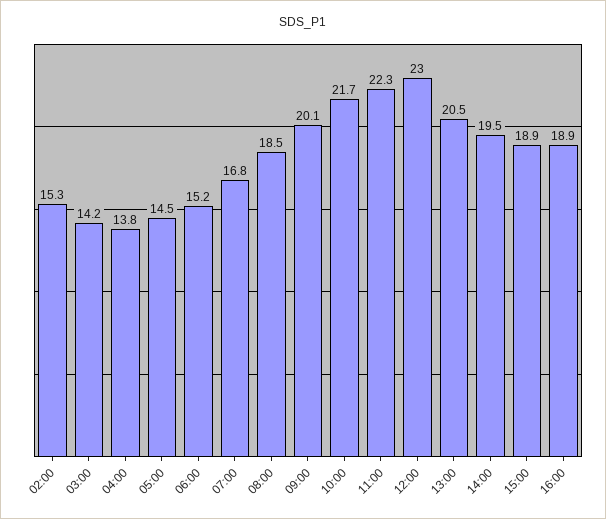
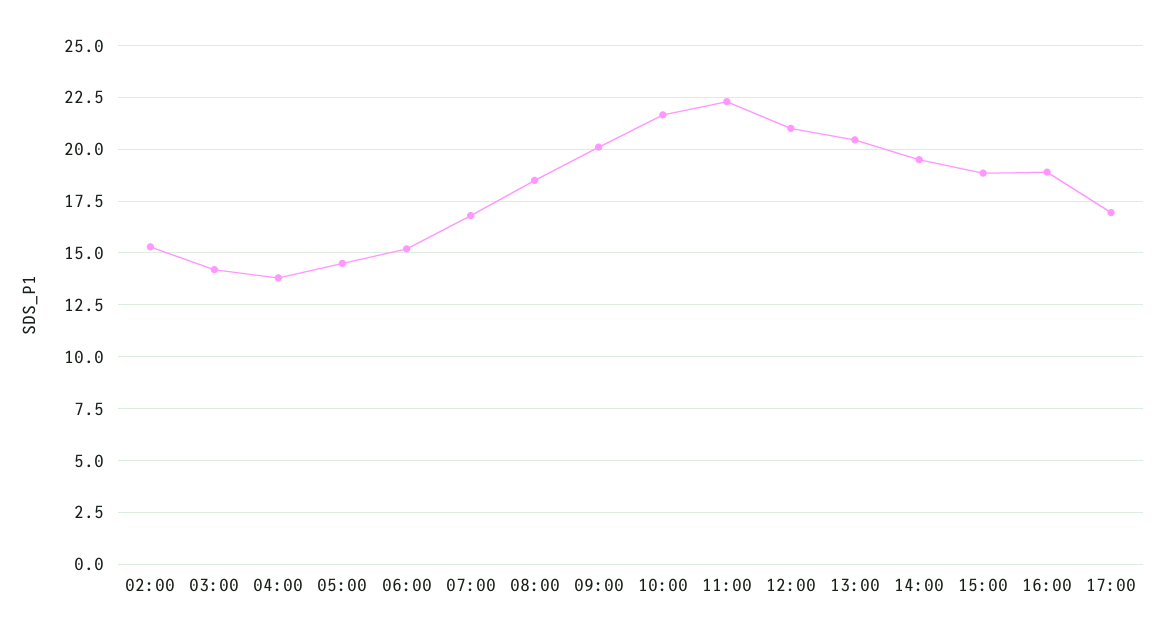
12:00: 23 -> 21
17:00: none -> 17

